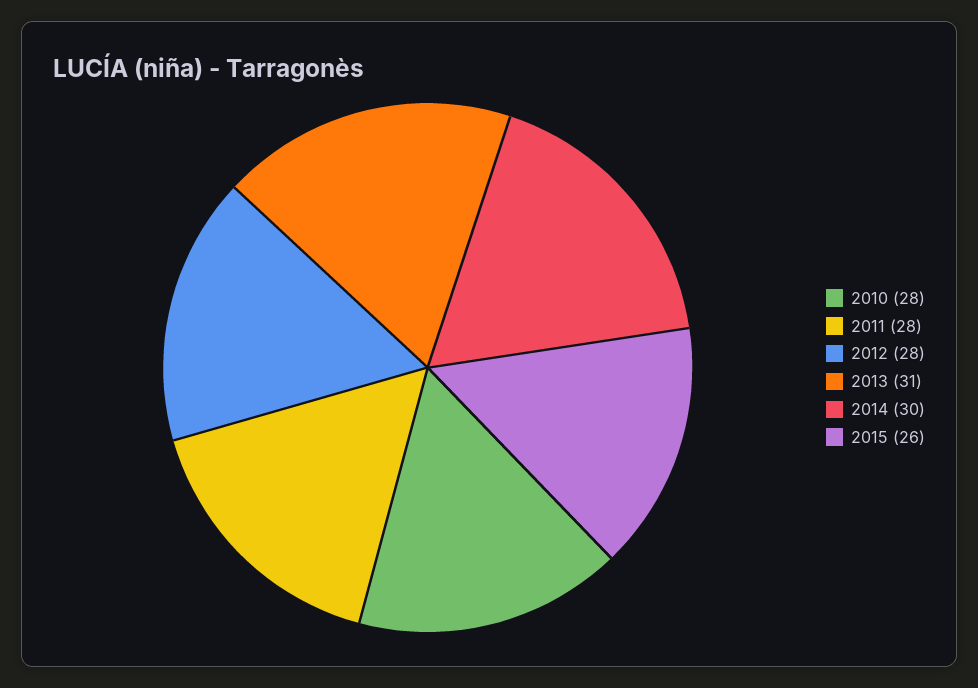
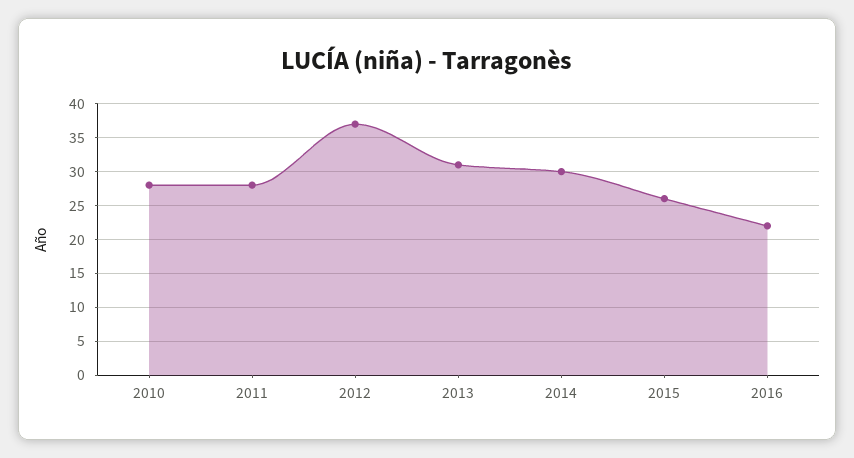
2012: 28 -> 37
2016: none -> 22

